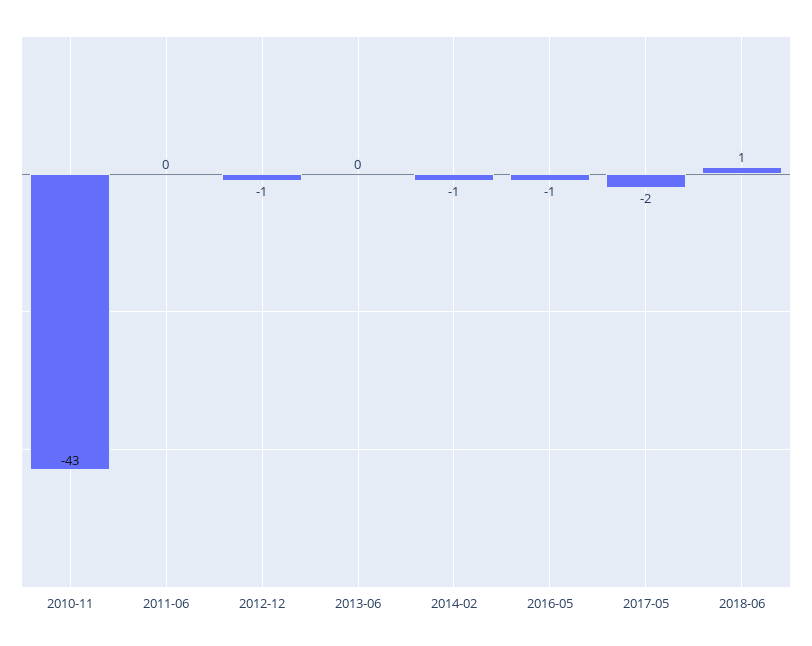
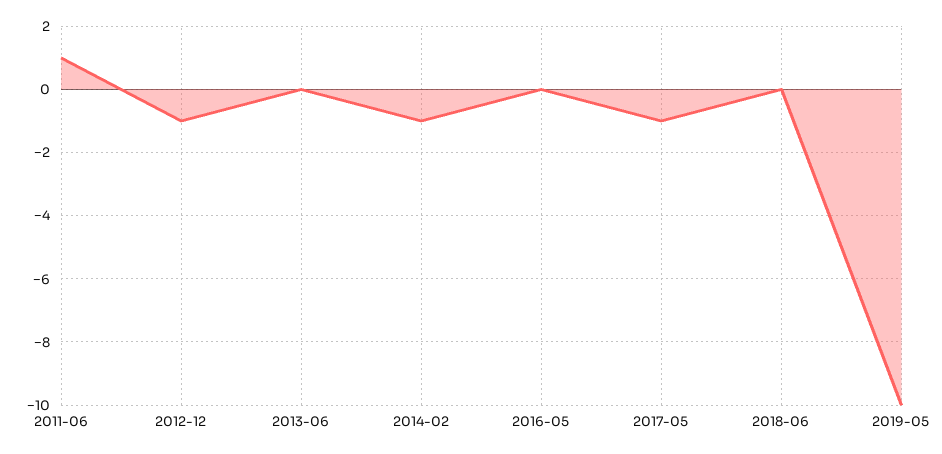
2010-11: -43 -> none
2011-06: 0 -> 1
2016-05: -1 -> 0
2017-05: -2 -> -1
2018-06: 1 -> 0
2019-05: none -> -10

